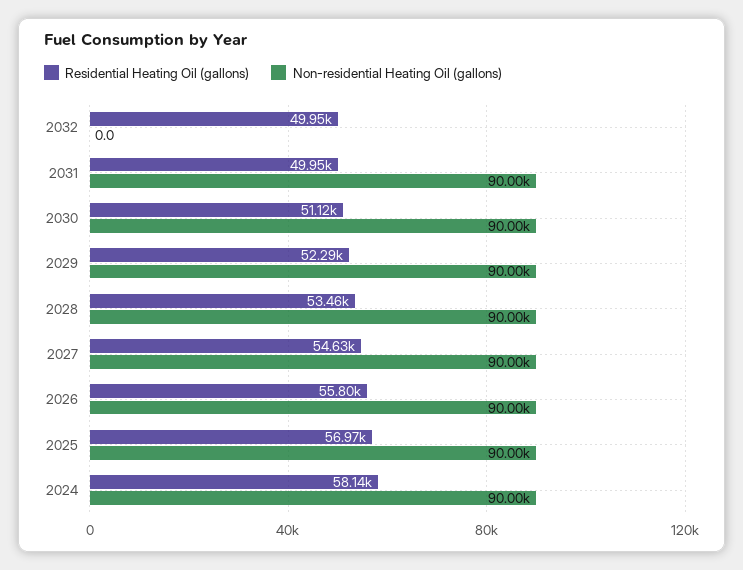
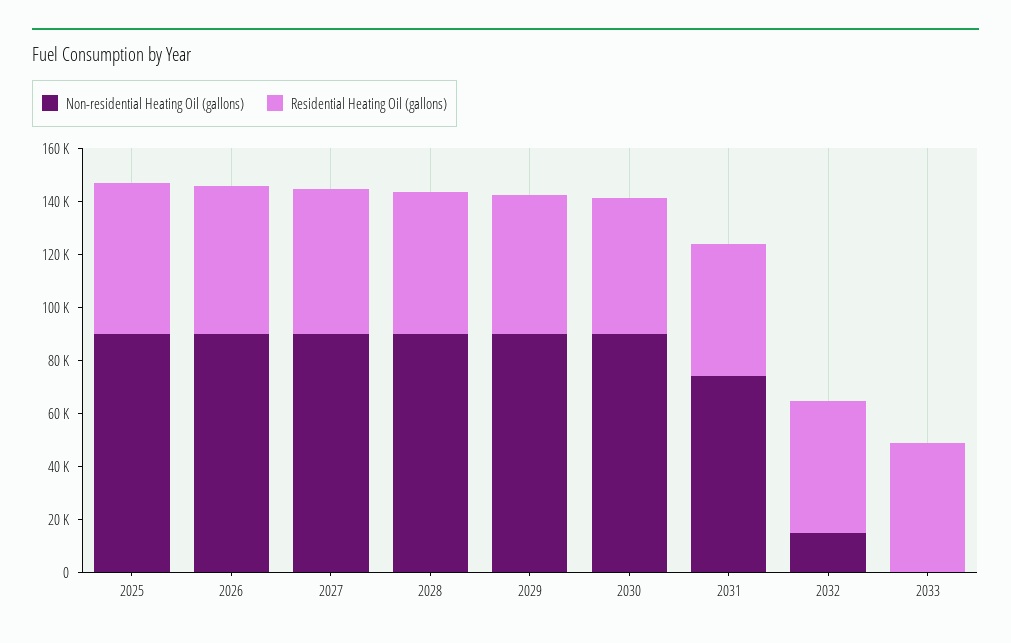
Non-residential Heating Oil (gallons), 2032: 0 -> 15000
Non-residential Heating Oil (gallons), 2031: 90000 -> 75000
Residential Heating Oil (gallons), 2024: 58140 -> none
Non-residential Heating Oil (gallons), 2024: 90000 -> none
Non-residential Heating Oil (gallons), 2033: none -> 0
Residential Heating Oil (gallons), 2033: none -> 50000

